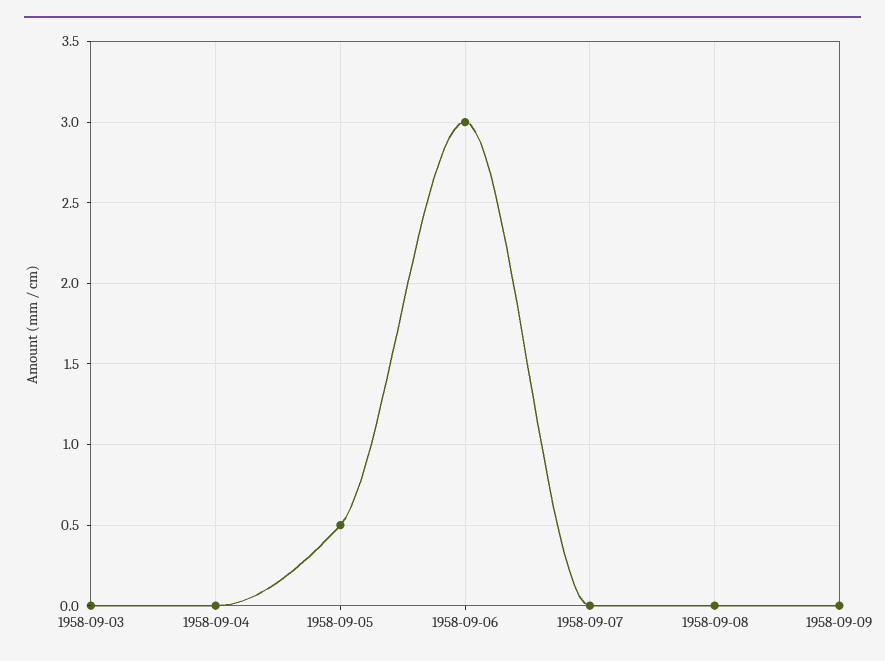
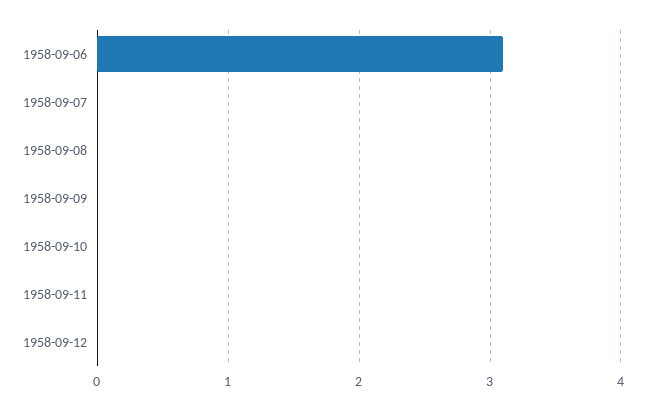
1958-09-03: 0 -> none
1958-09-04: 0 -> none
1958-09-05: 0.5 -> none
1958-09-06: 3 -> 3.1
1958-09-10: none -> 0
1958-09-11: none -> 0
1958-09-12: none -> 0

